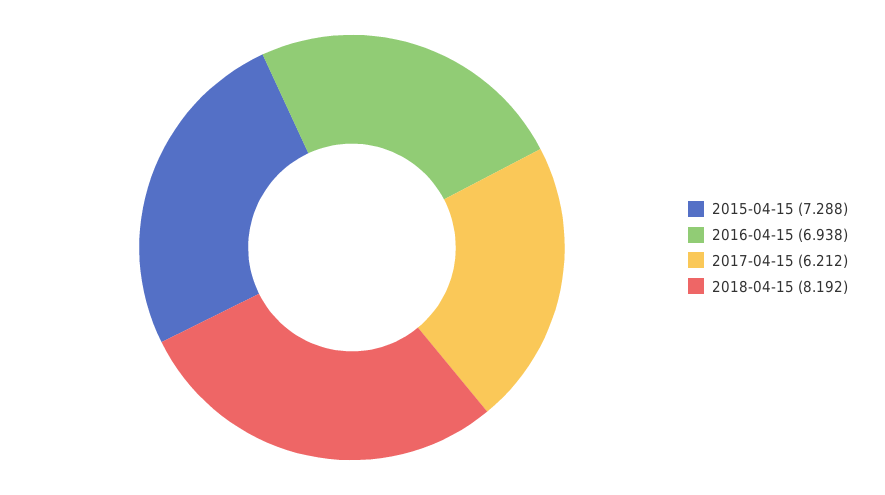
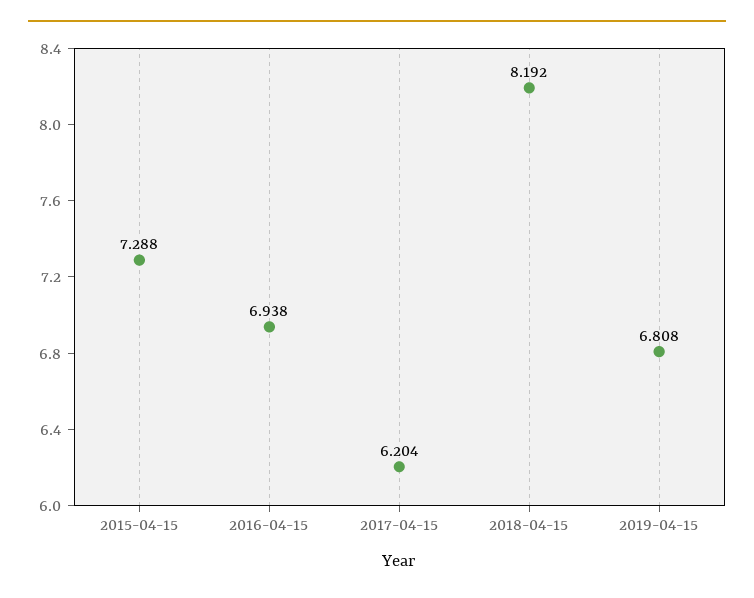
2017-04-15: 6.212 -> 6.204
2019-04-15: none -> 6.808

